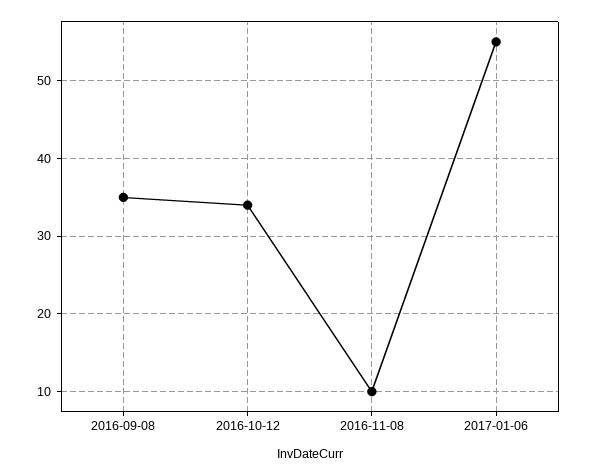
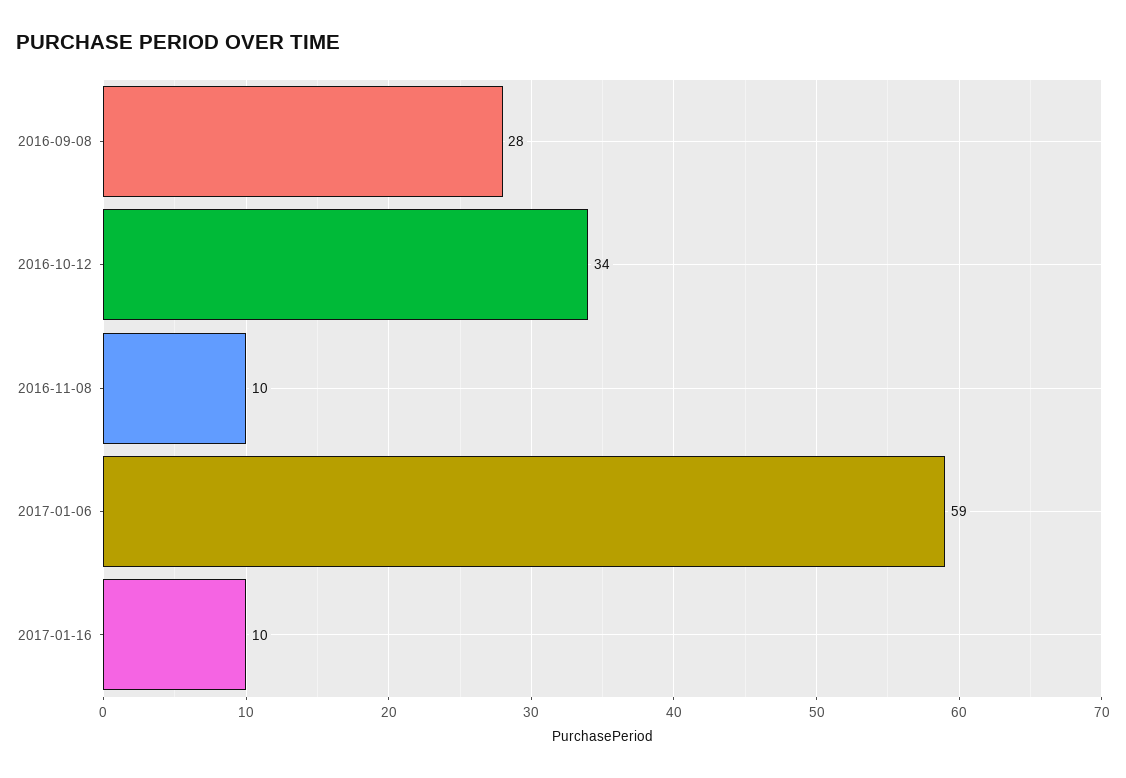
2016-09-08: 35 -> 28
2017-01-06: 55 -> 59
2017-01-16: none -> 10

